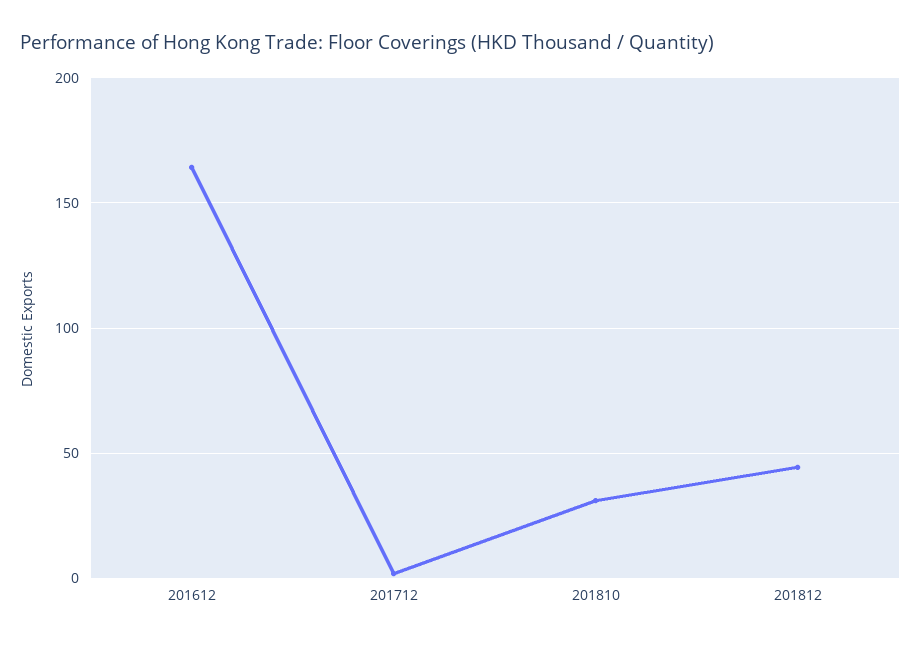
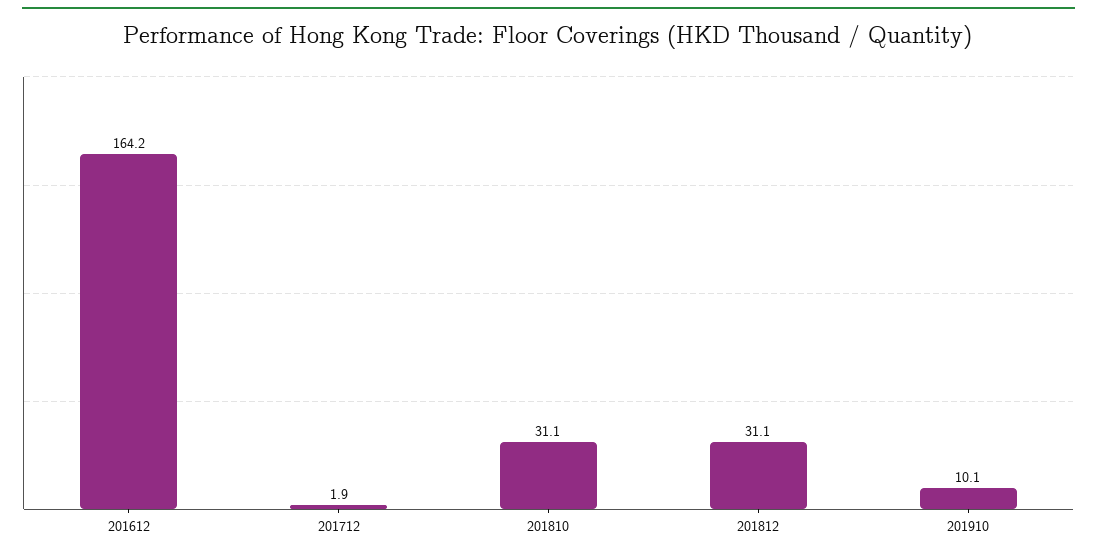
201812: 45 -> 31.1
201910: none -> 10.1

